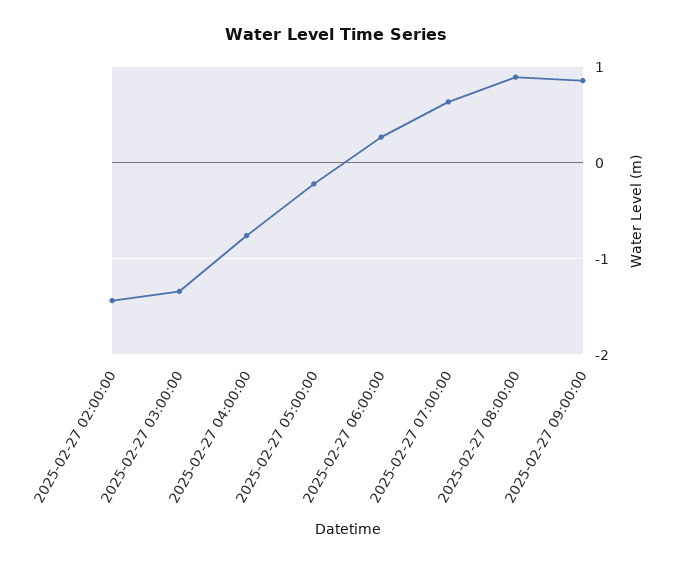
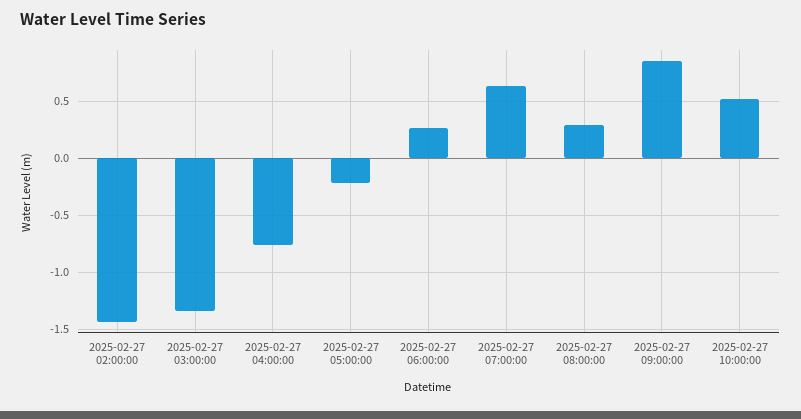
2025-02-27 08:00:00: 0.9 -> 0.3
2025-02-27 10:00:00: none -> 0.5

